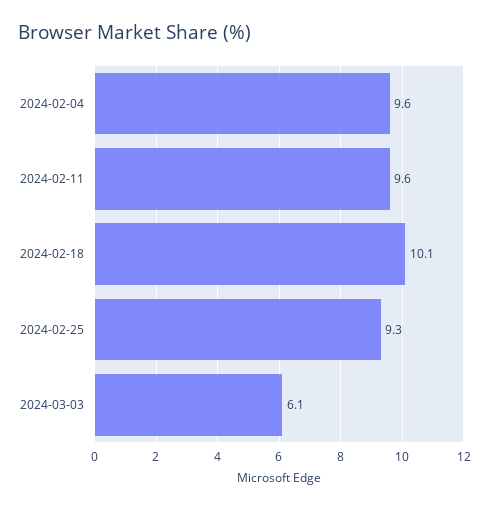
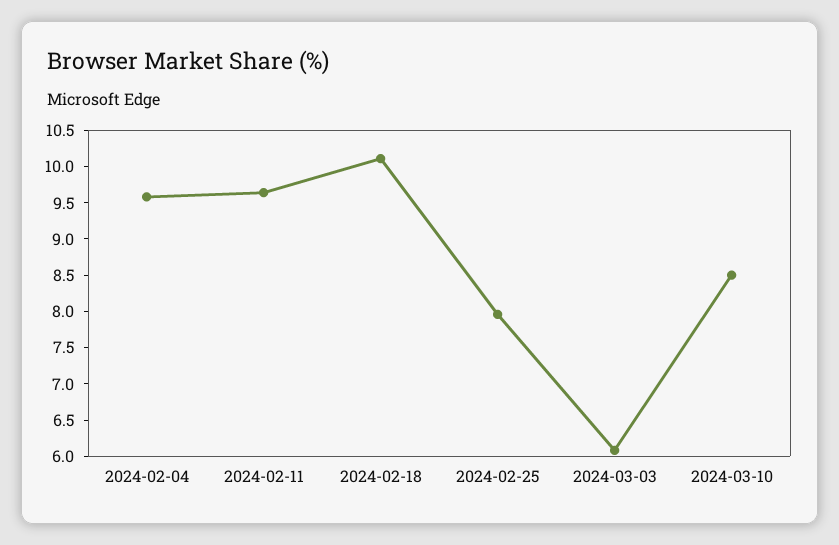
2024-02-25: 9.3 -> 8
2024-03-10: none -> 8.5

